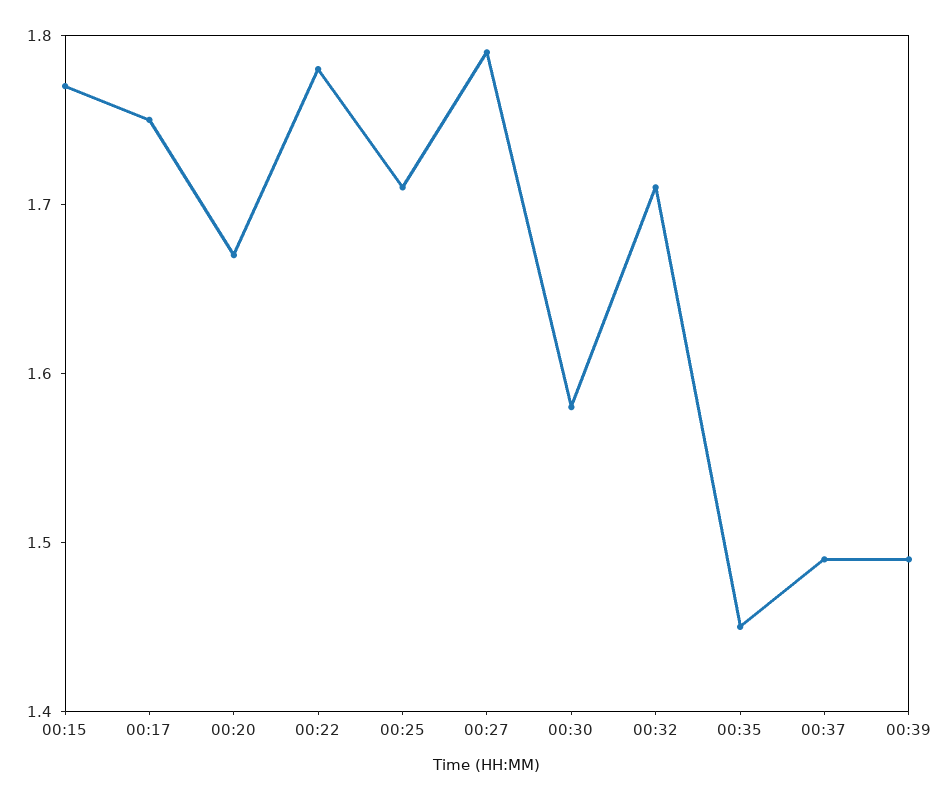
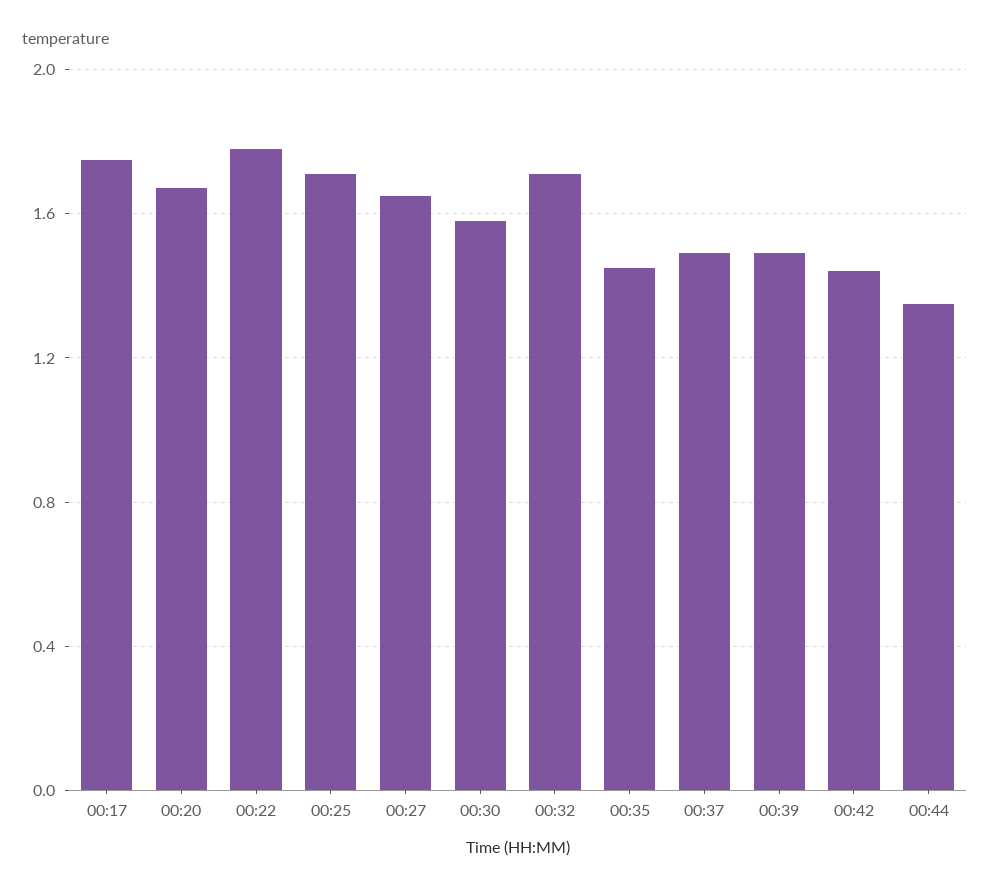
00:15: 1.77 -> none
00:27: 1.79 -> 1.65
00:42: none -> 1.45
00:44: none -> 1.35

